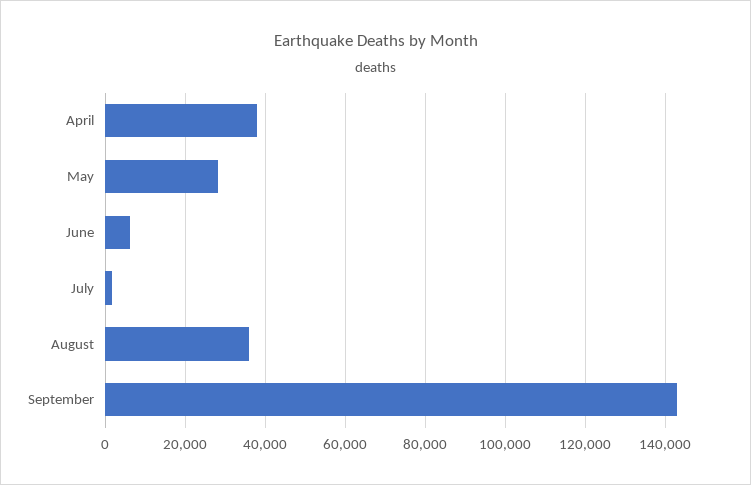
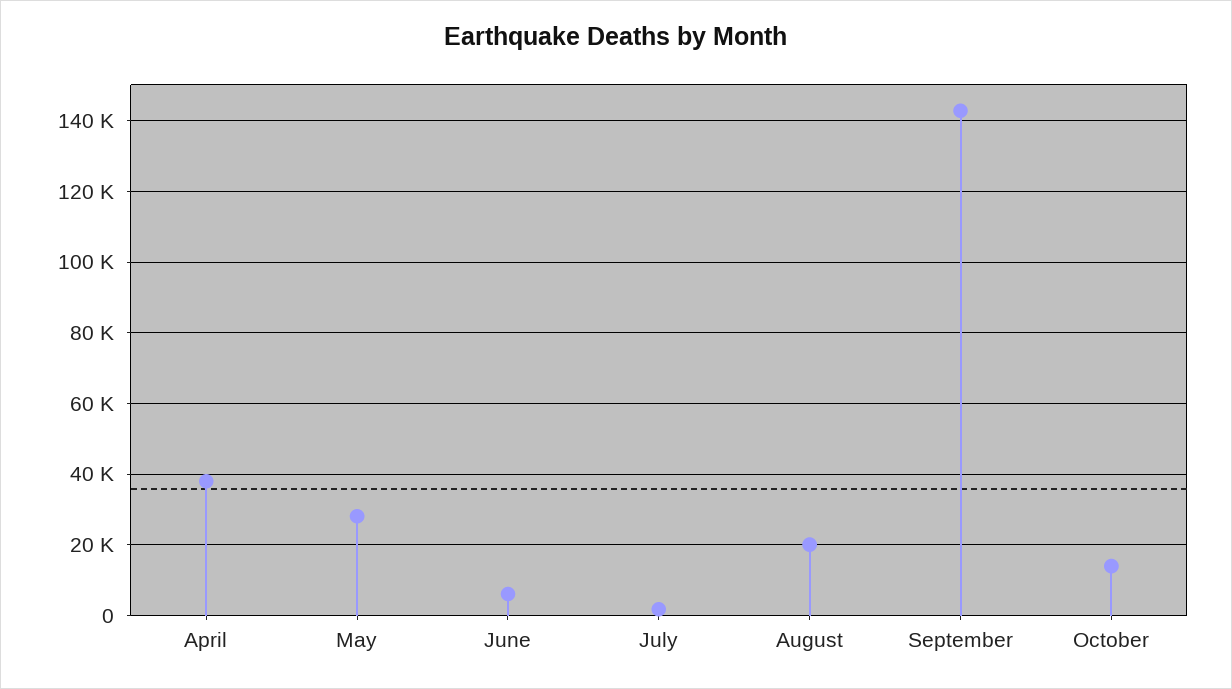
August: 36000 -> 20000
October: none -> 14000

